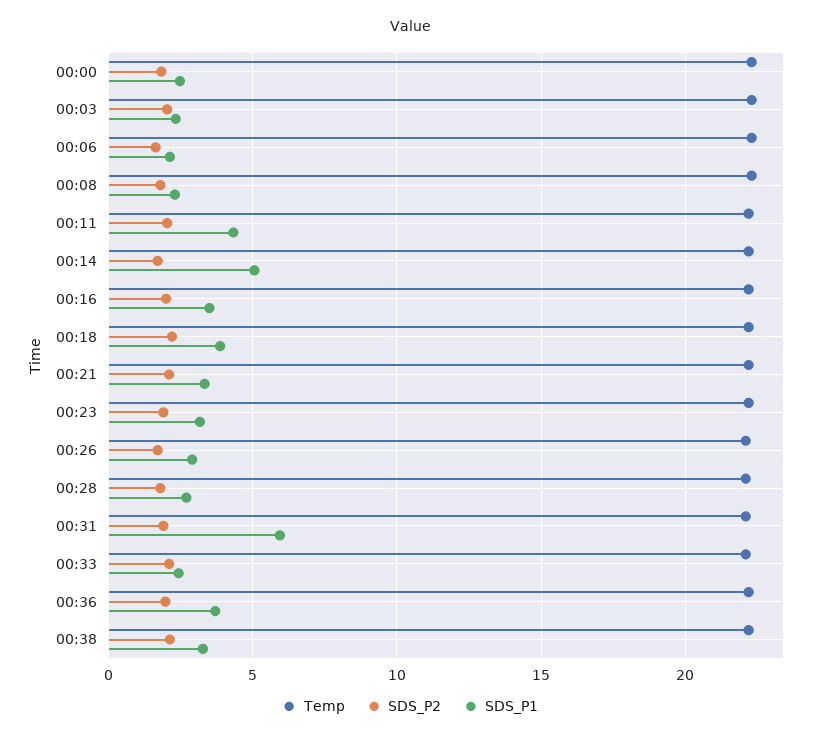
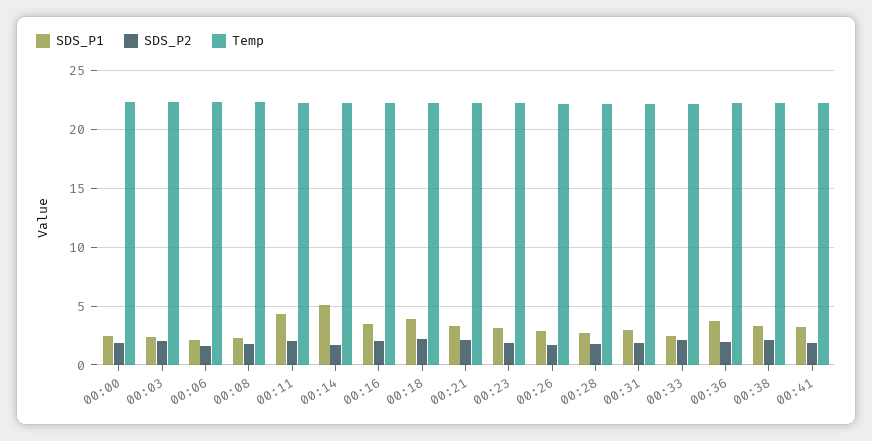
SDS_P1, 00:31: 6 -> 3
SDS_P1, 00:41: none -> 3
SDS_P2, 00:41: none -> 2
Temp, 00:41: none -> 22

